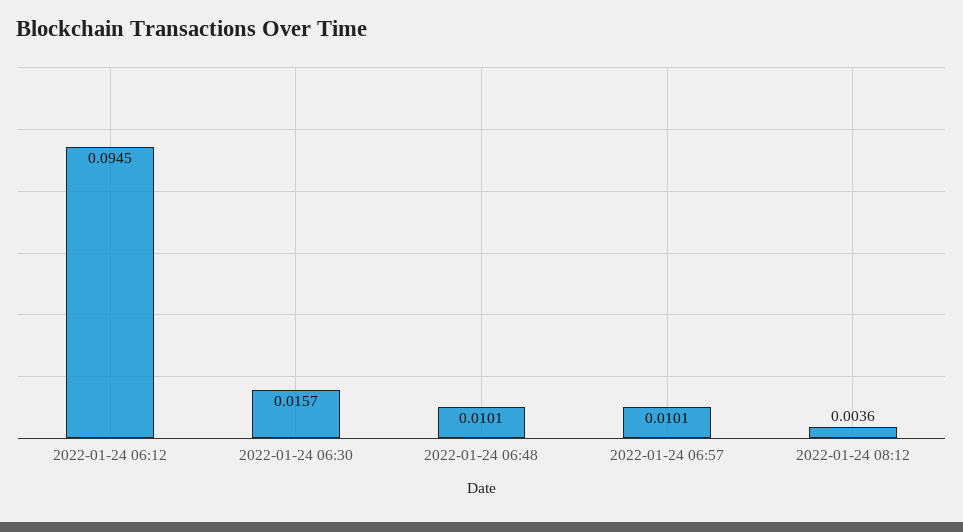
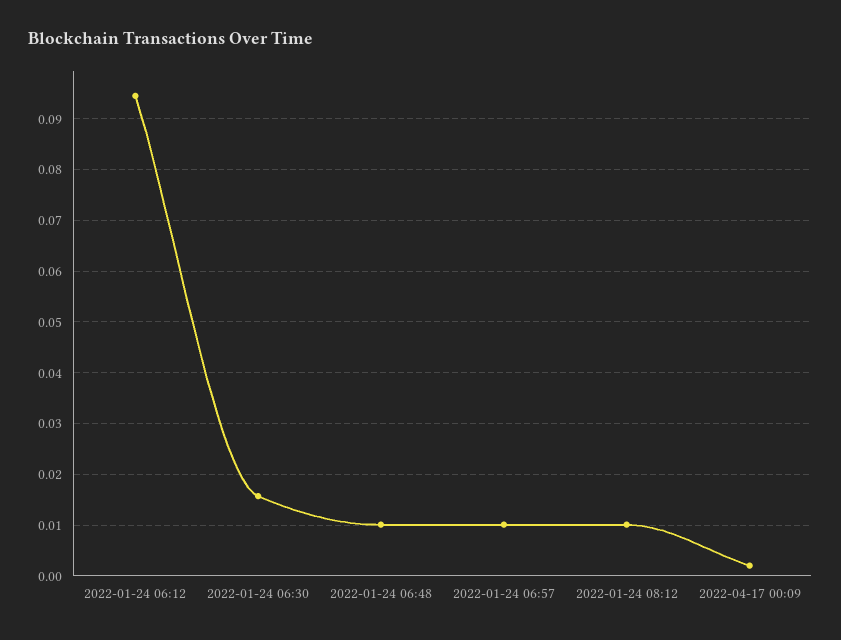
2022-01-24 08:12: 0.0036 -> 0.01
2022-04-17 00:09: none -> 0.002

